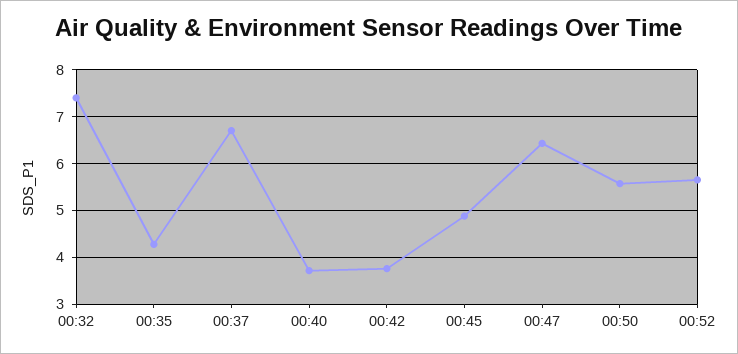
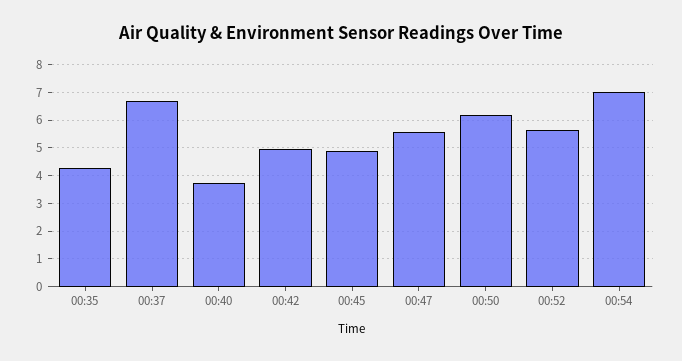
00:32: 7.4 -> none
00:42: 3.8 -> 5
00:47: 6.4 -> 5.5
00:50: 5.6 -> 6.25
00:54: none -> 7

